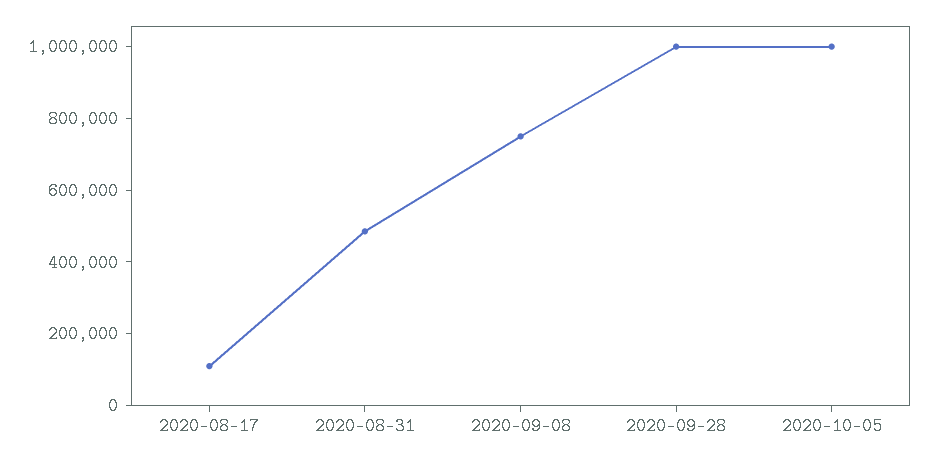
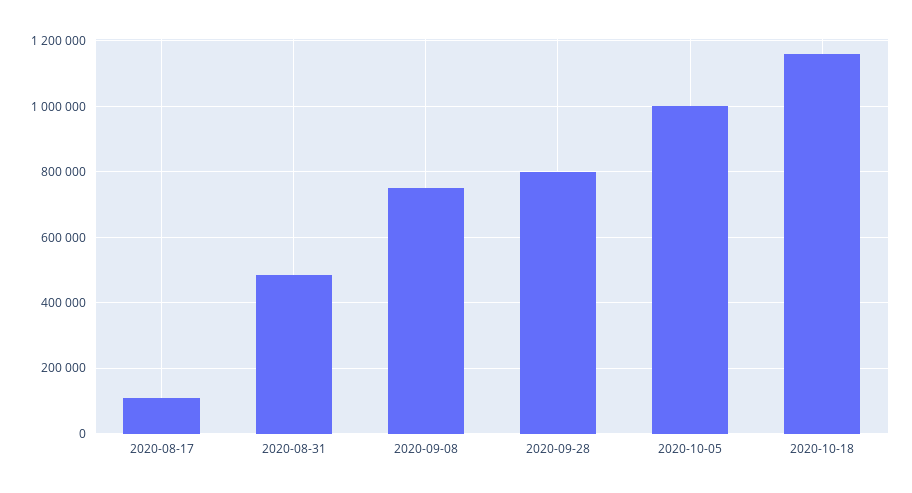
2020-09-28: 1000000 -> 800000
2020-10-18: none -> 1160000

